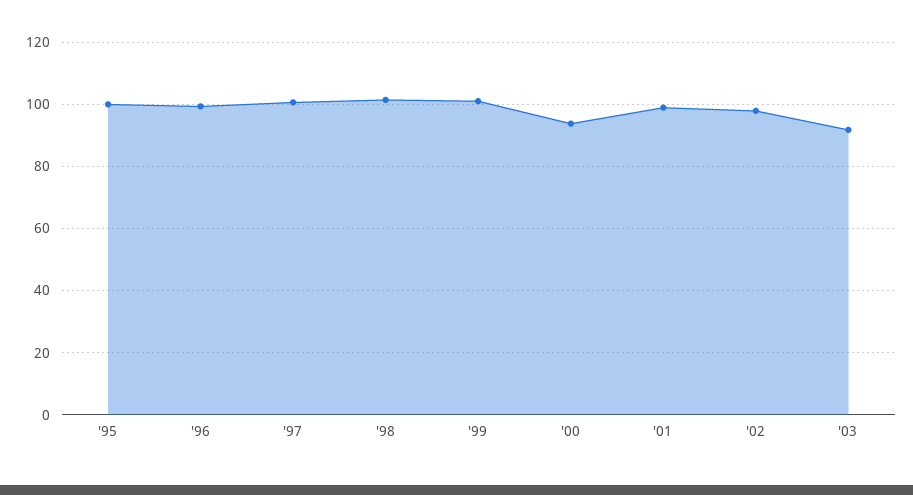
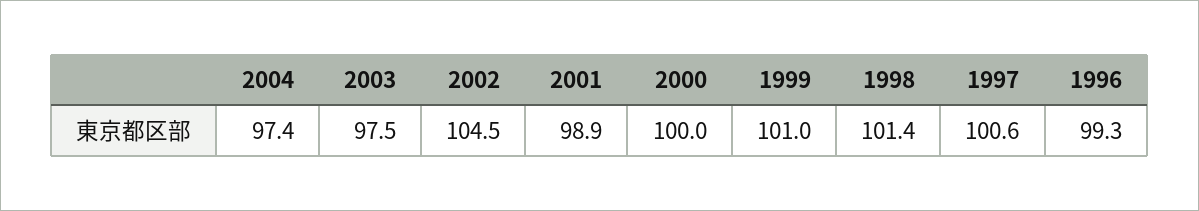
'95: 100 -> none
'00: 94 -> 100
'02: 98 -> 104.5
'03: 92 -> 97.5
2004: none -> 97.4

